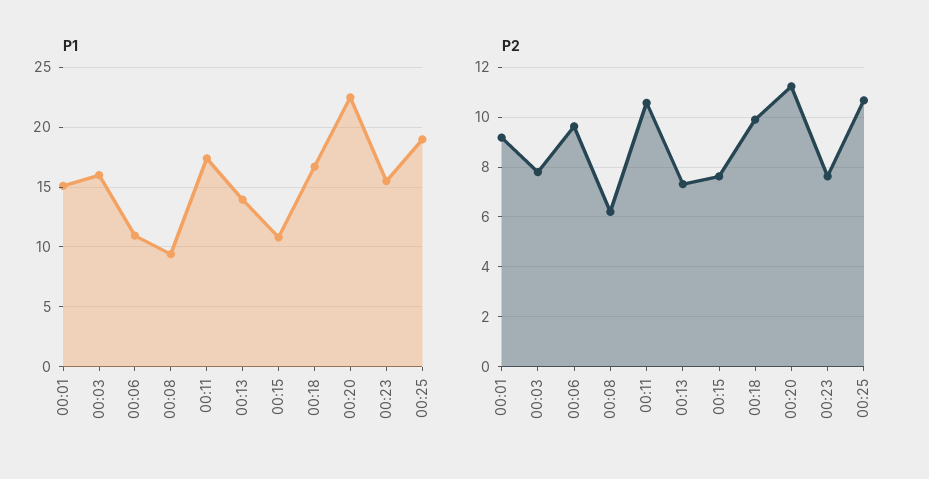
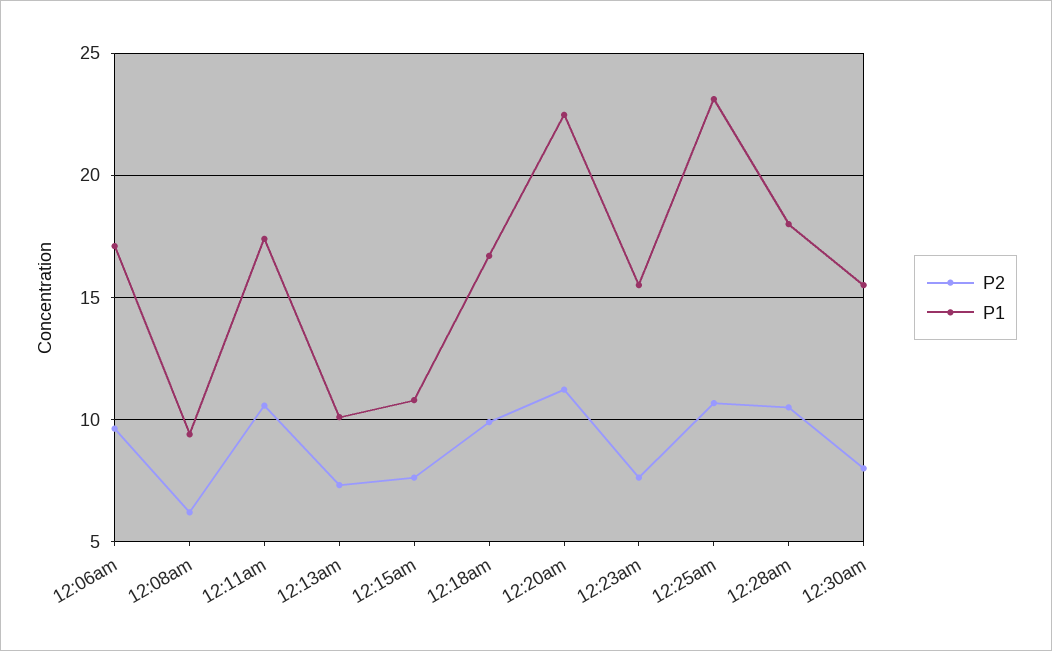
P1, 00:01: 15 -> none
P1, 00:03: 16 -> none
P1, 00:06: 11 -> 17
P1, 00:13: 14 -> 10
P1, 00:25: 19 -> 23
P2, 00:01: 9.25 -> none
P2, 00:03: 7.75 -> none
P2, 12:28am: none -> 10.5
P1, 12:28am: none -> 18
P2, 12:30am: none -> 8
P1, 12:30am: none -> 15.5

